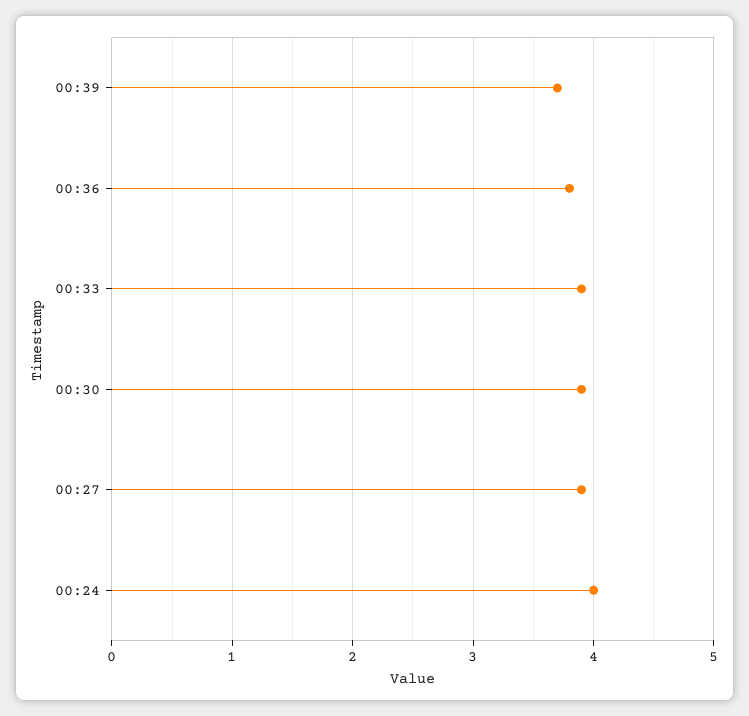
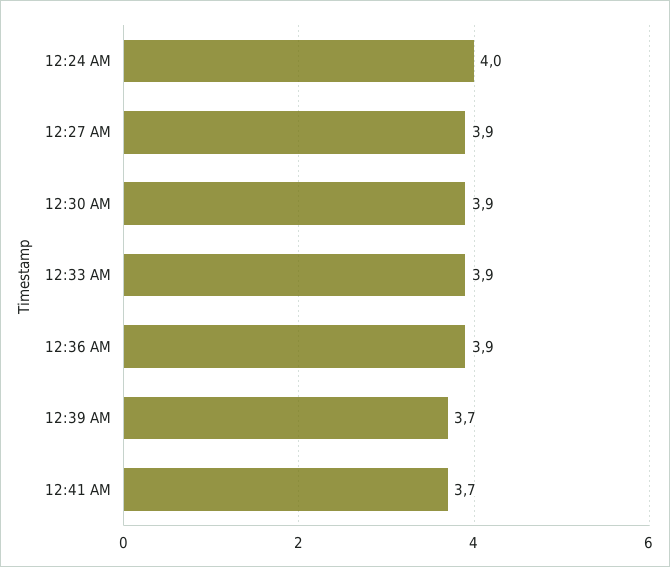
00:36: 3.8 -> 3.9
12:41 AM: none -> 3.7

